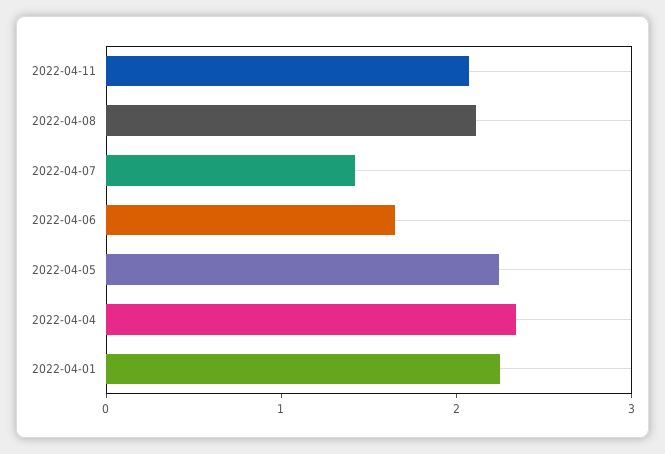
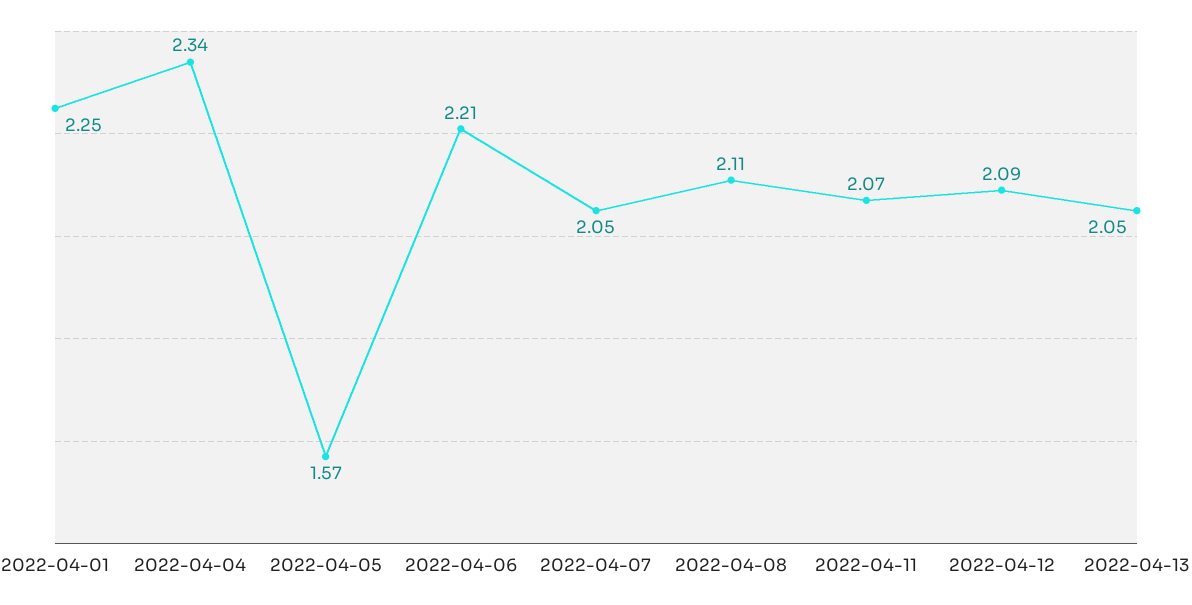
2022-04-07: 1.4 -> 2.05
2022-04-06: 1.6 -> 2.21
2022-04-05: 2.2 -> 1.57
2022-04-12: none -> 2.09
2022-04-13: none -> 2.05

